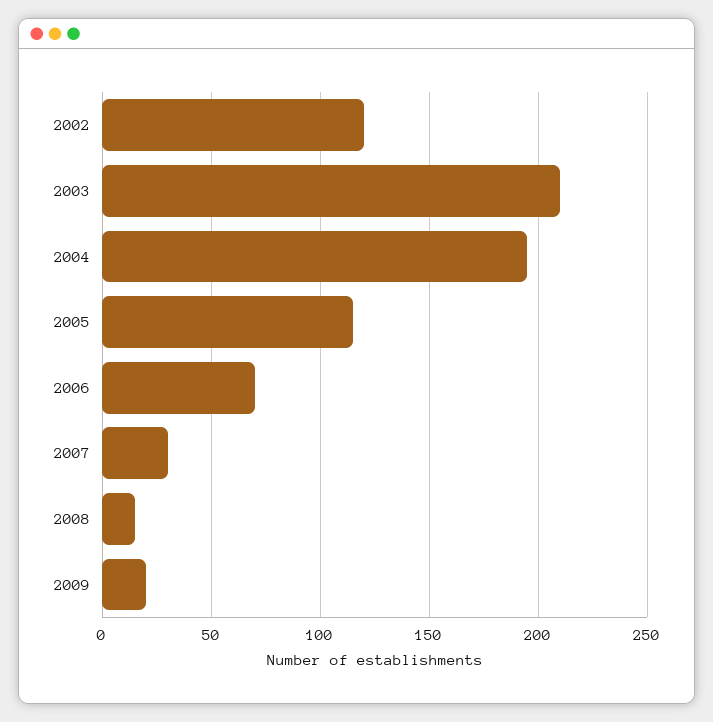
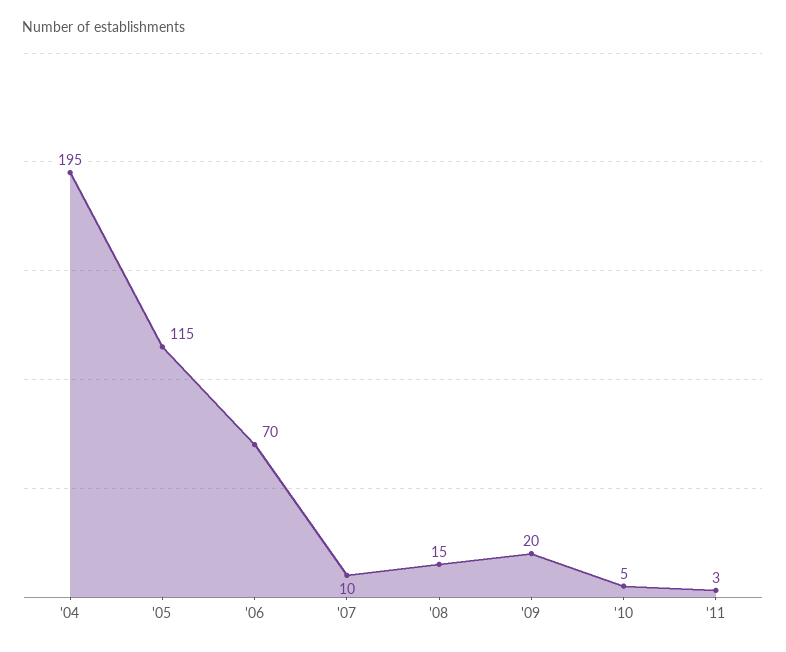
2002: 120 -> none
2003: 210 -> none
2007: 30 -> 10
'10: none -> 5
'11: none -> 3

